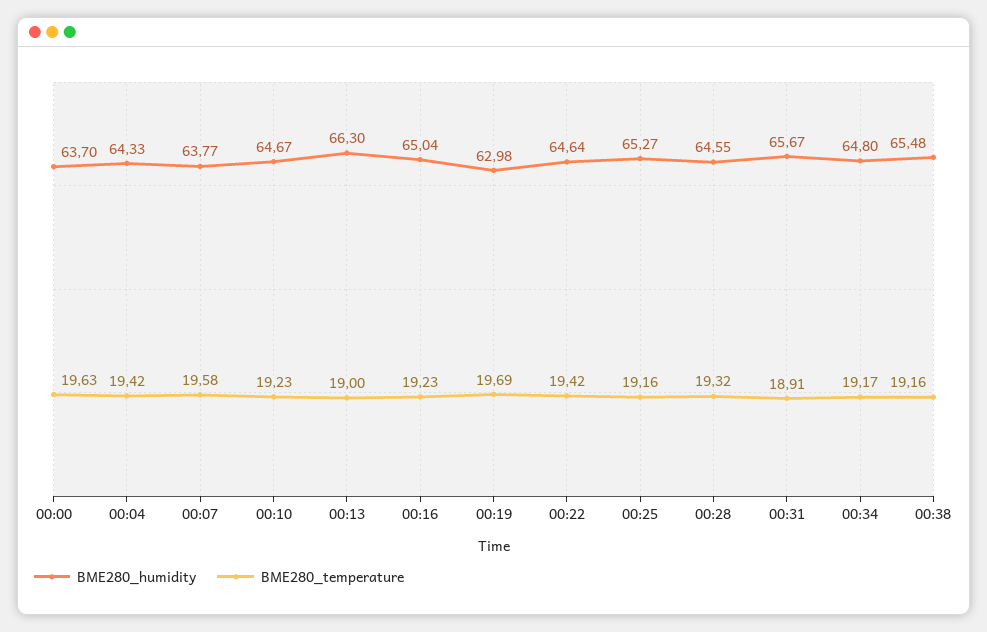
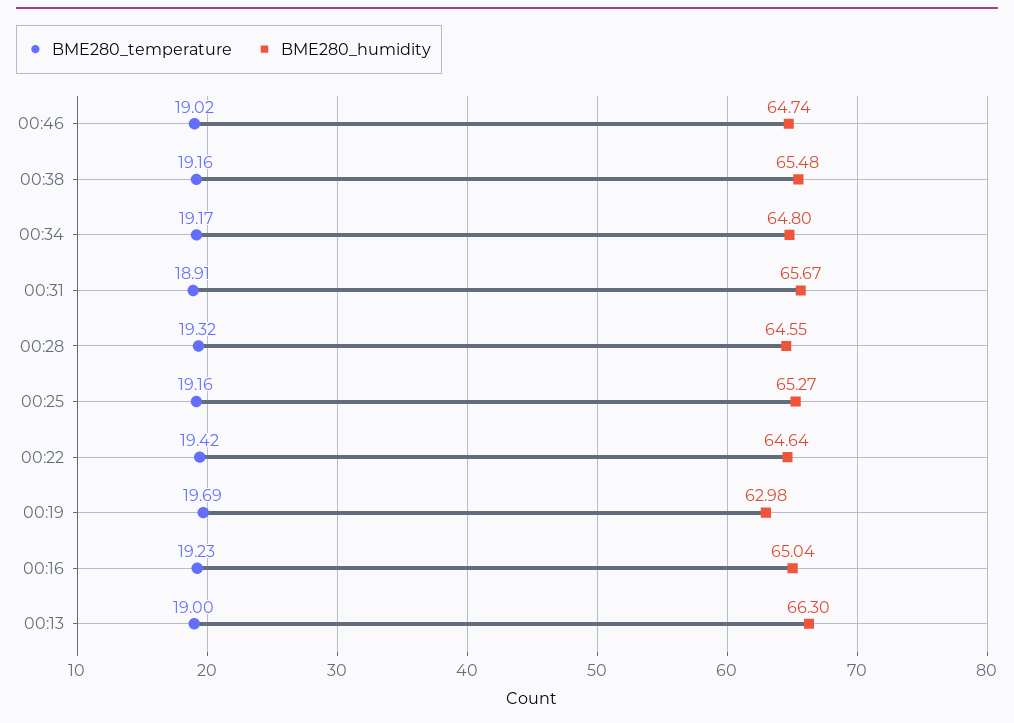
BME280_humidity, 00:00: 63.7 -> none
BME280_temperature, 00:00: 19.63 -> none
BME280_humidity, 00:04: 64.33 -> none
BME280_temperature, 00:04: 19.42 -> none
BME280_humidity, 00:07: 63.77 -> none
BME280_temperature, 00:07: 19.58 -> none
BME280_humidity, 00:10: 64.67 -> none
BME280_temperature, 00:10: 19.23 -> none
BME280_temperature, 00:46: none -> 19.02
BME280_humidity, 00:46: none -> 64.74

